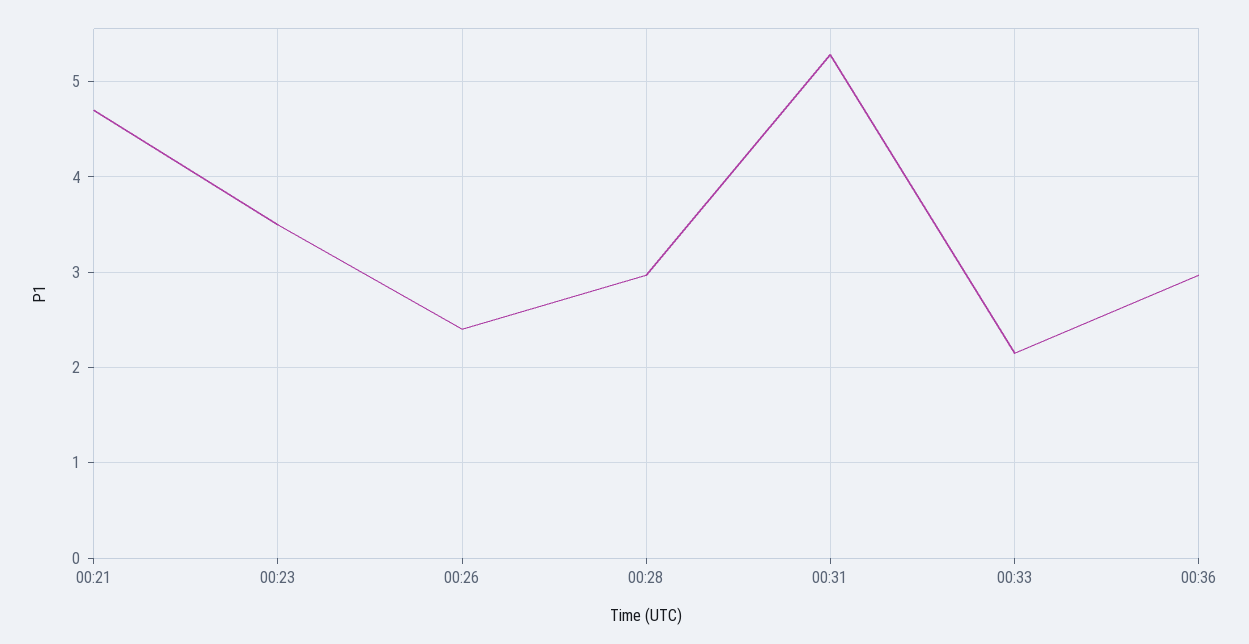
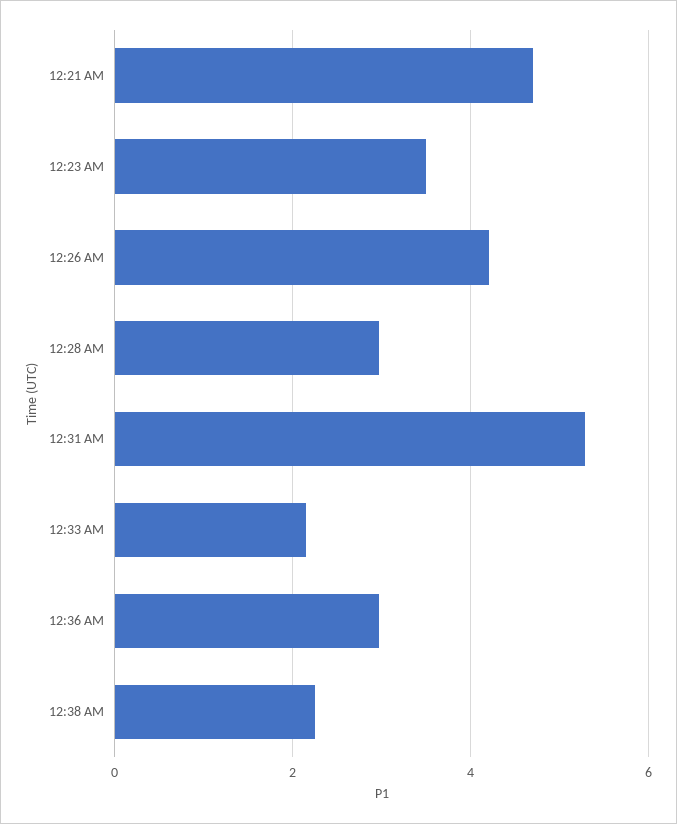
00:26: 2.4 -> 4.2
12:38 AM: none -> 2.2

